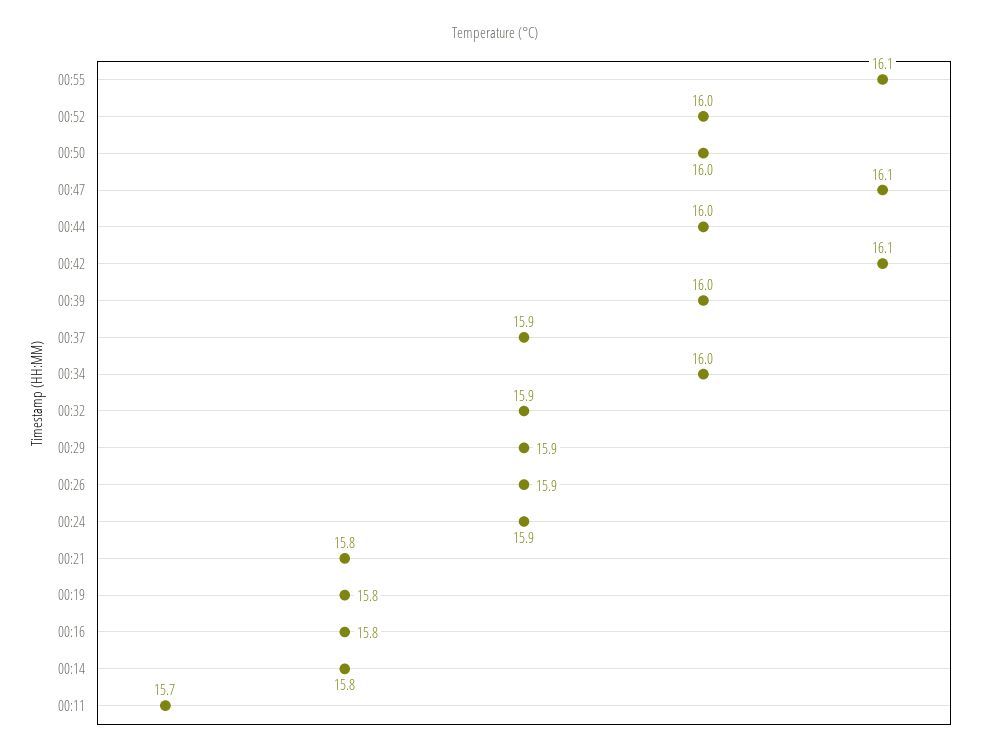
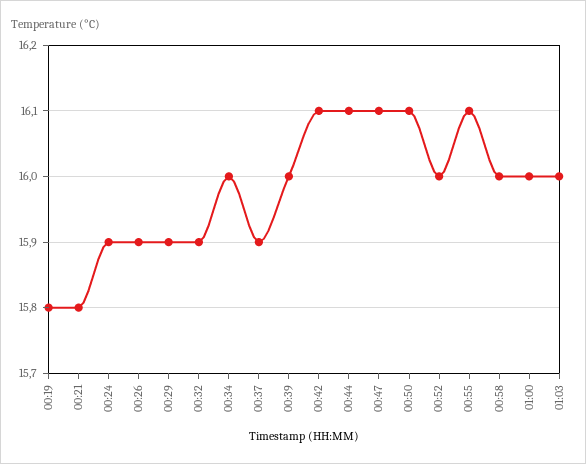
00:50: 16 -> 16.1
00:44: 16 -> 16.1
00:16: 15.8 -> none
00:14: 15.8 -> none
00:11: 15.7 -> none
00:58: none -> 16
01:00: none -> 16
01:03: none -> 16

